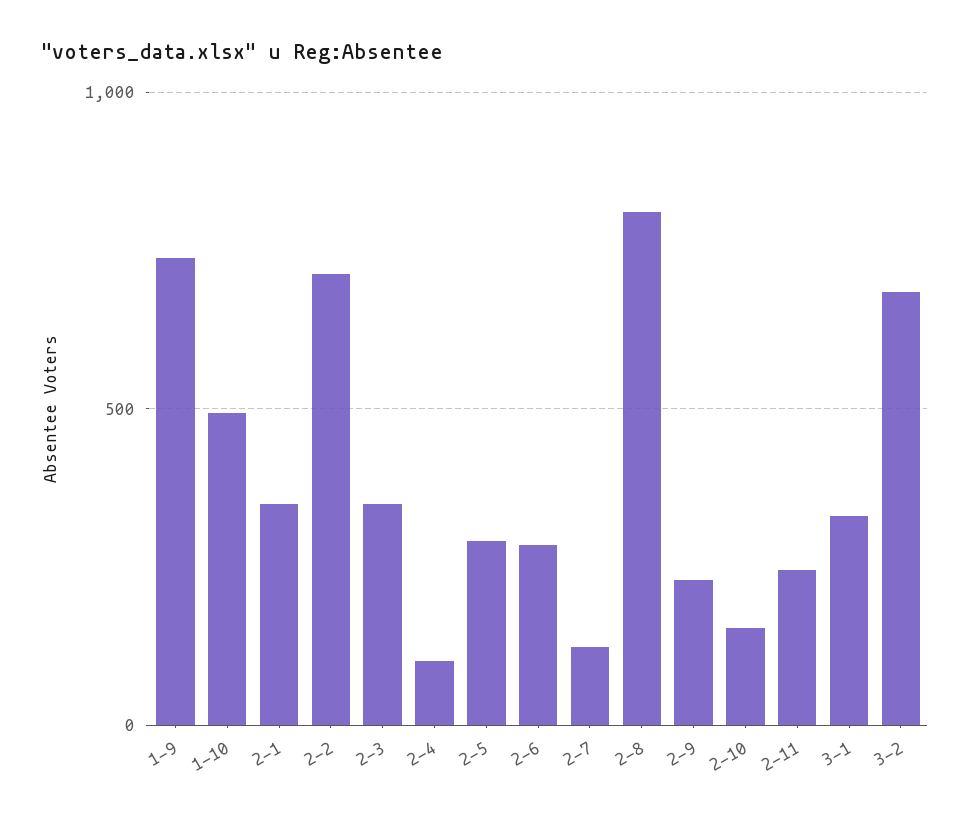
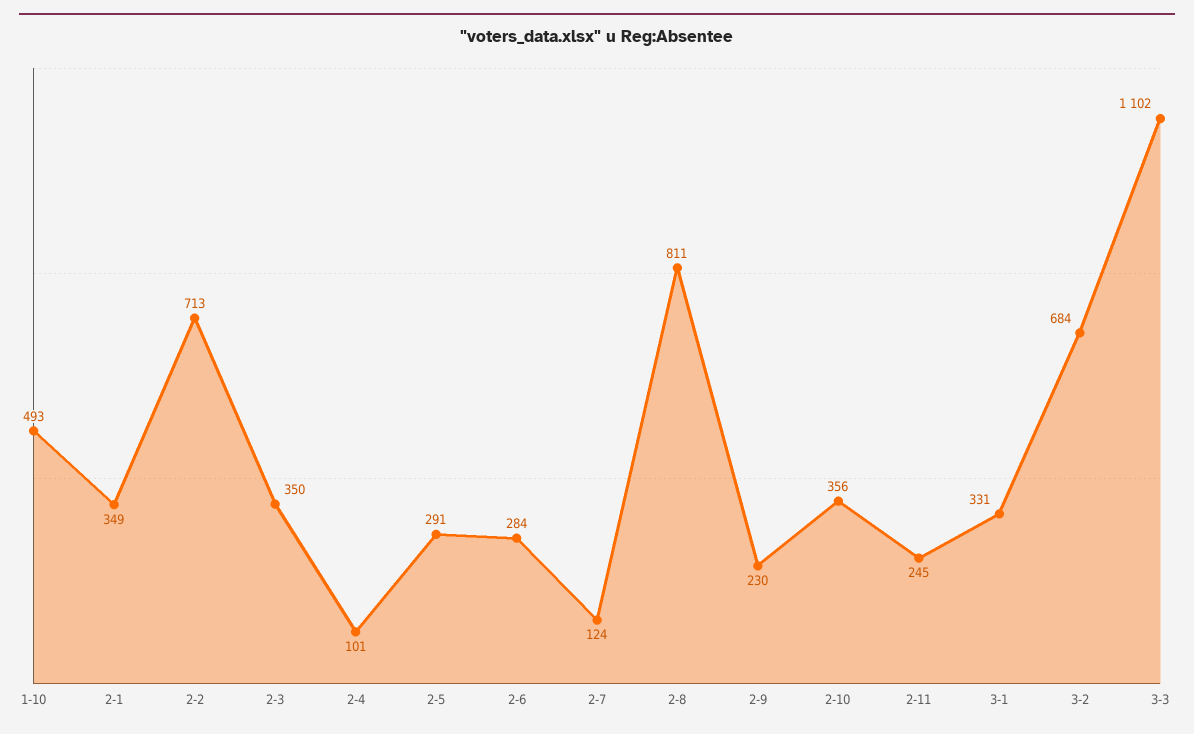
1-9: 750 -> none
2-10: 150 -> 356
3-3: none -> 1102

